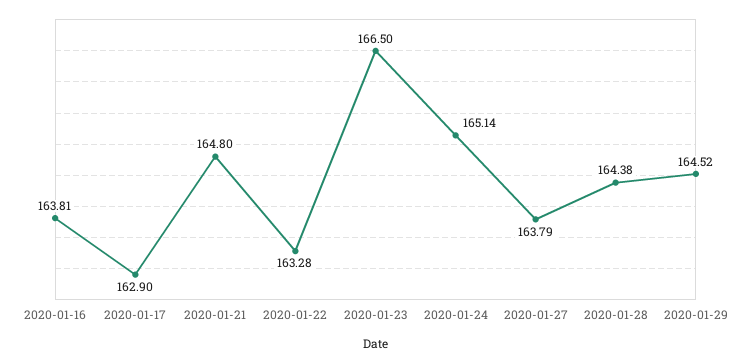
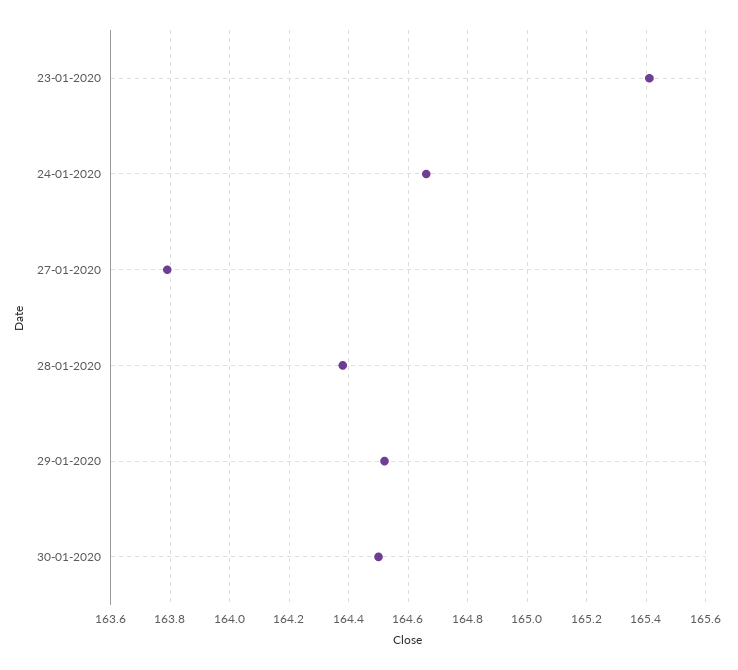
2020-01-16: 163.81 -> none
2020-01-17: 162.9 -> none
2020-01-21: 164.8 -> none
2020-01-22: 163.28 -> none
2020-01-23: 166.5 -> 165.4
2020-01-24: 165.14 -> 164.65
30-01-2020: none -> 164.5

